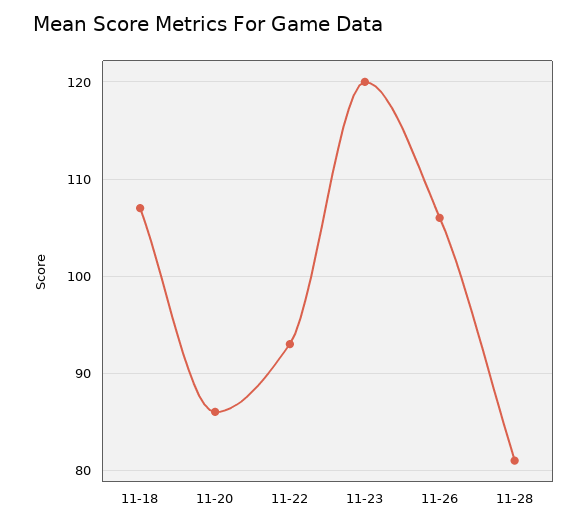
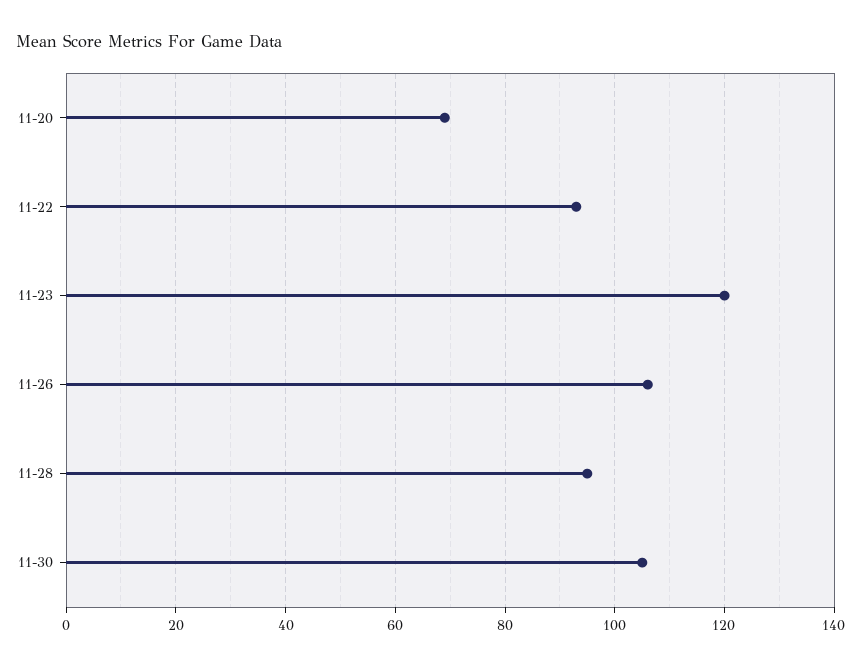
11-18: 107 -> none
11-20: 86 -> 70
11-28: 81 -> 95
11-30: none -> 105

